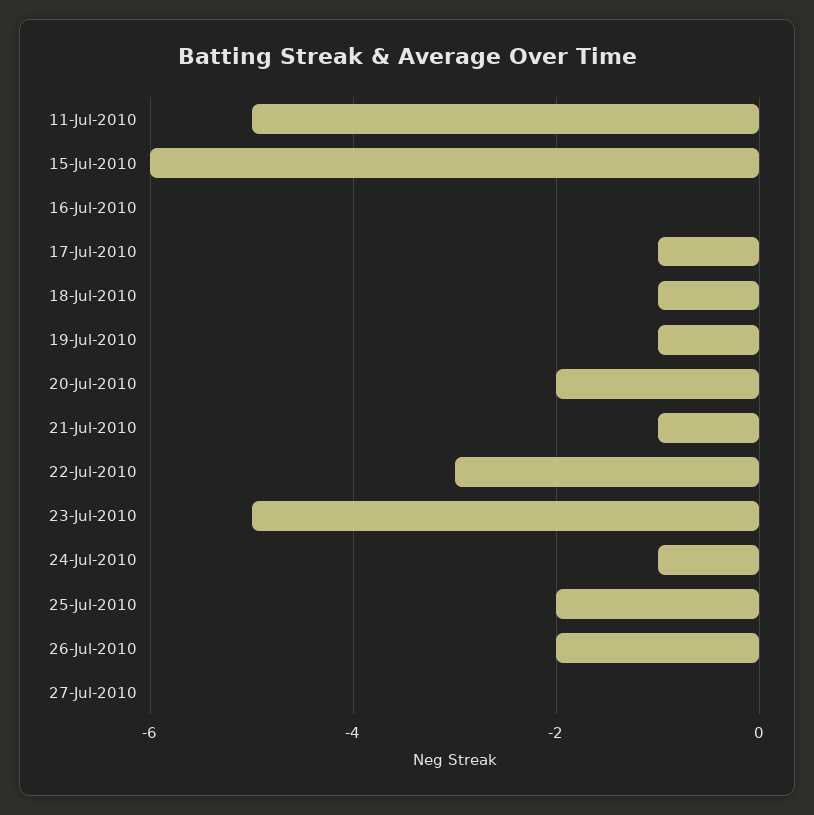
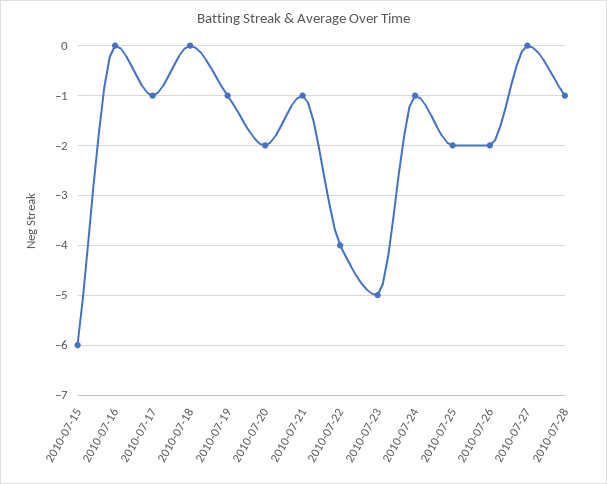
11-Jul-2010: -5 -> none
18-Jul-2010: -1 -> 0
22-Jul-2010: -3 -> -4
2010-07-28: none -> -1

